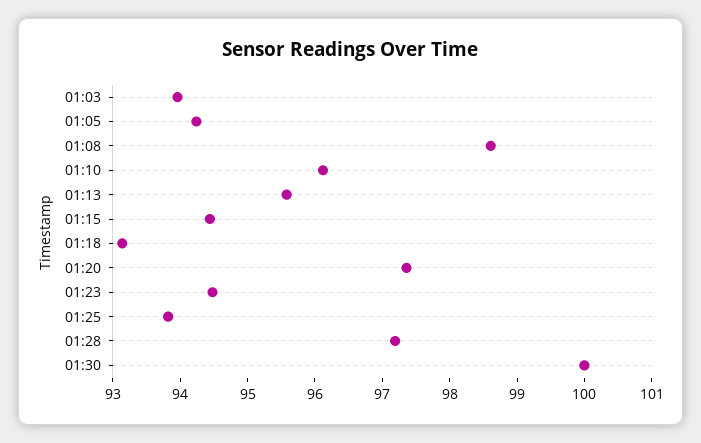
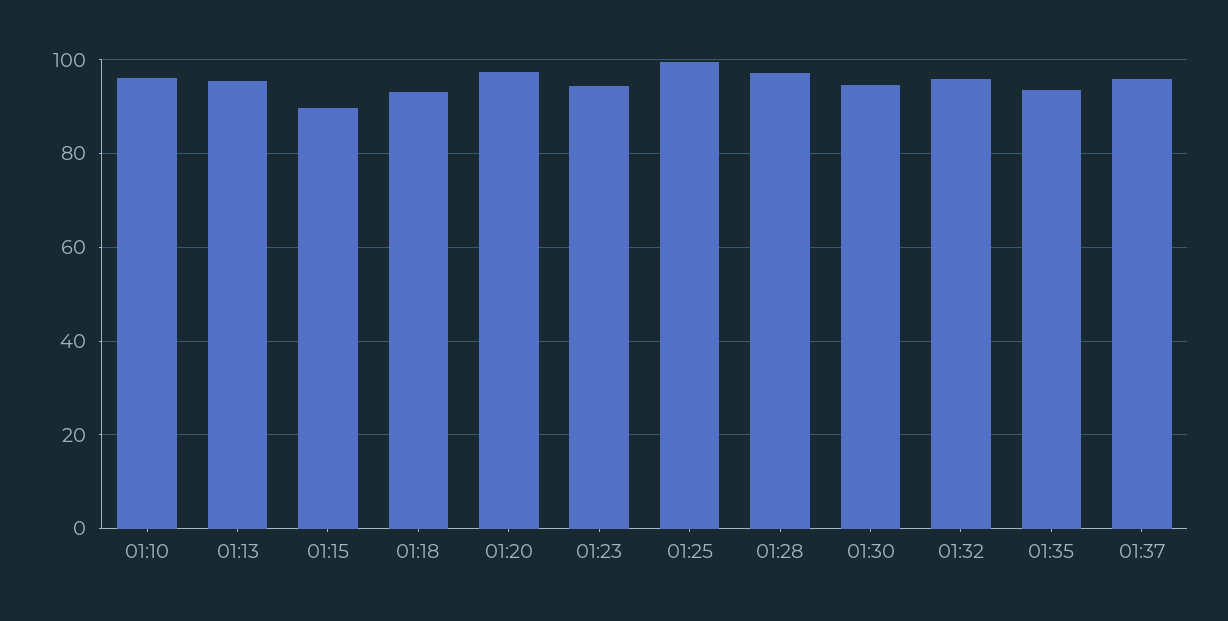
01:03: 94 -> none
01:05: 94.2 -> none
01:08: 98.6 -> none
01:15: 94.4 -> 90
01:25: 93.8 -> 100
01:30: 100 -> 94
01:32: none -> 96
01:35: none -> 94
01:37: none -> 96

